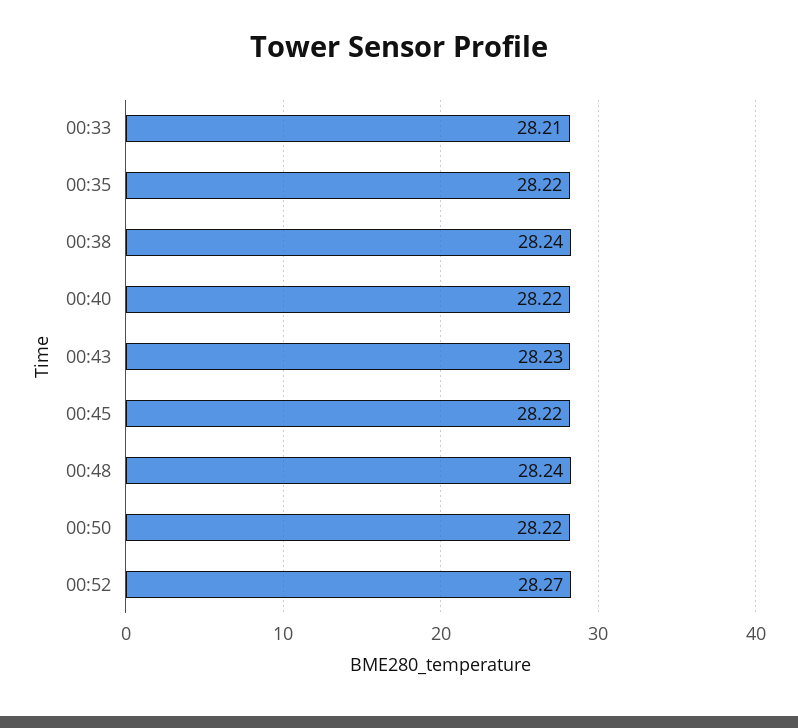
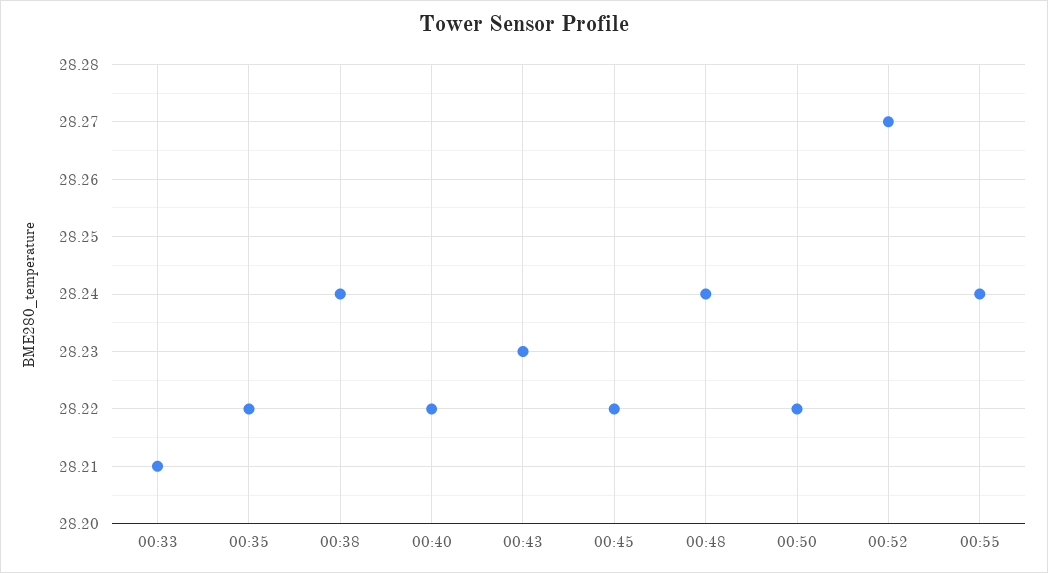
00:55: none -> 28.24

